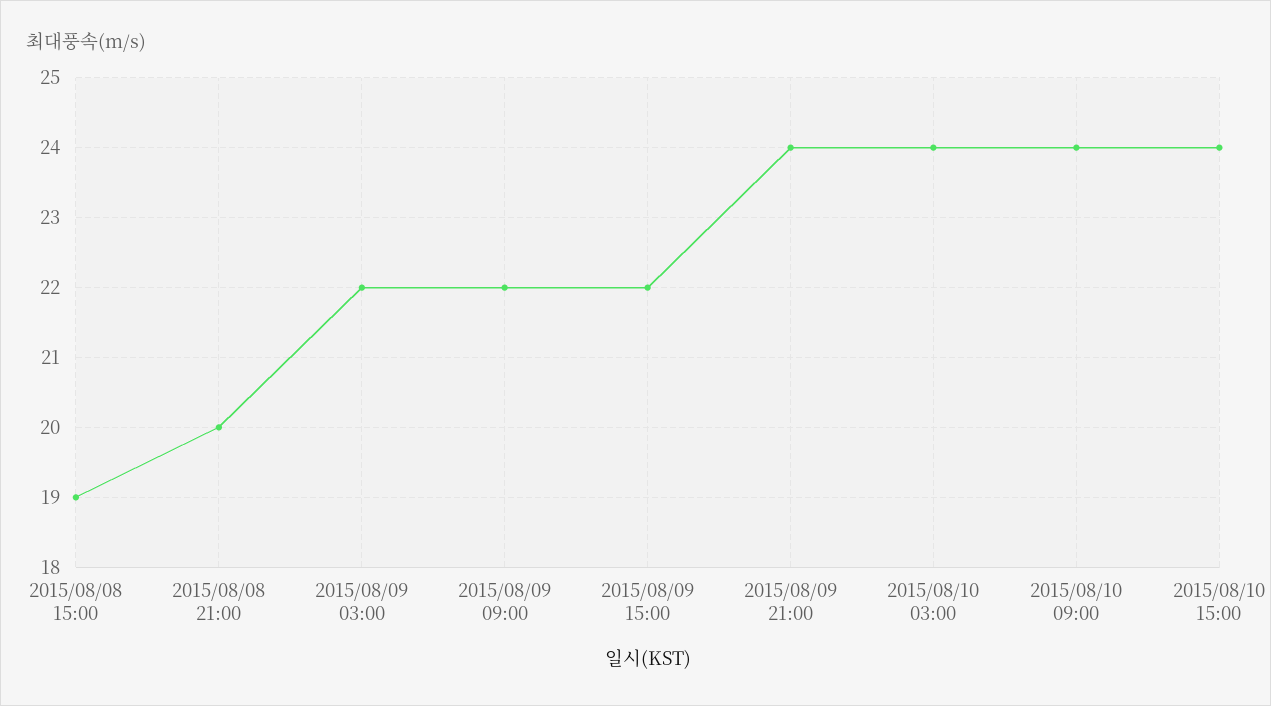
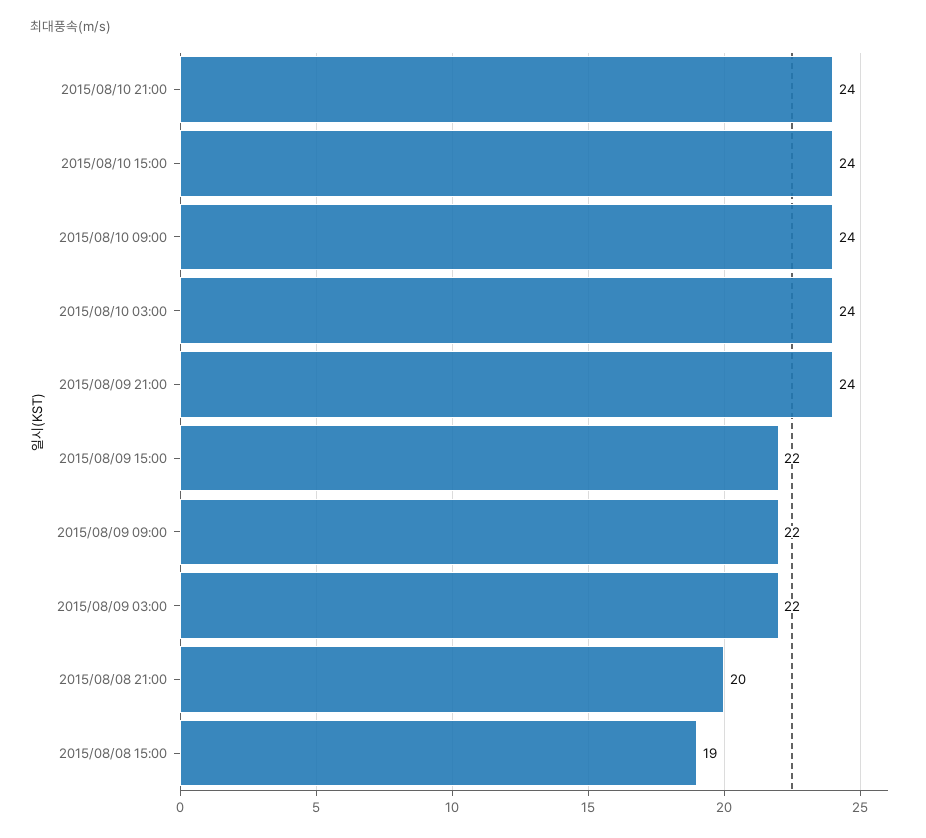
2015/08/10 21:00: none -> 24

